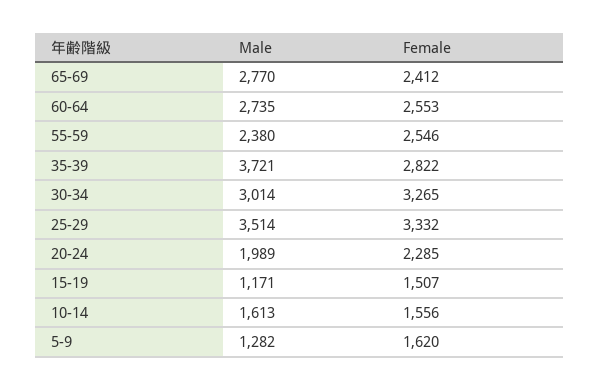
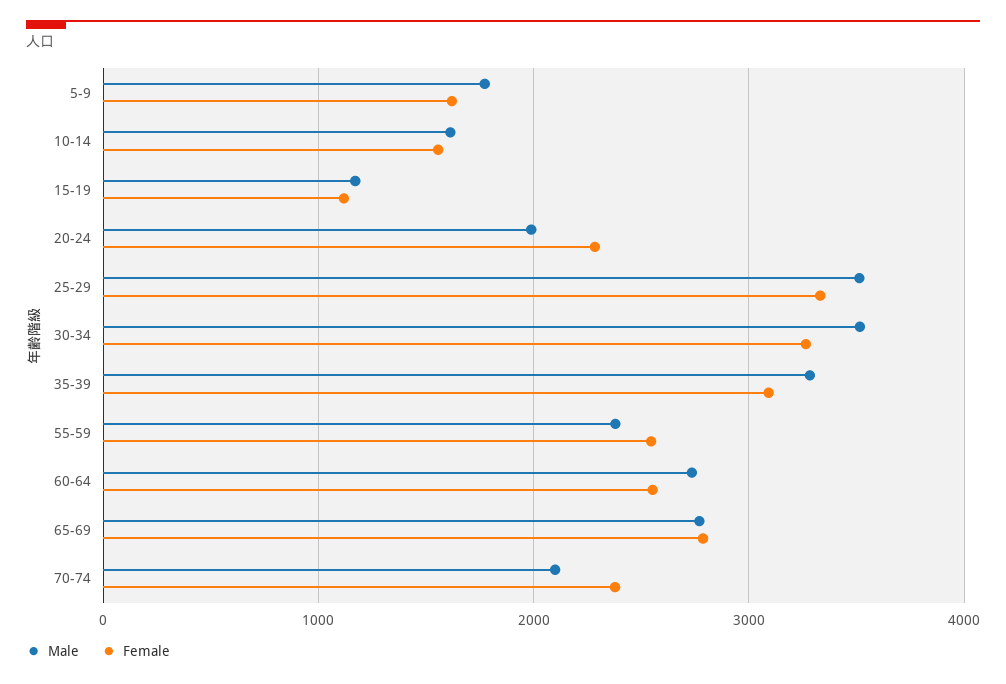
Female, 65-69: 2412 -> 2800
Male, 35-39: 3721 -> 3300
Female, 35-39: 2822 -> 3100
Male, 30-34: 3014 -> 3500
Female, 15-19: 1507 -> 1100
Male, 5-9: 1282 -> 1800
Male, 70-74: none -> 2100
Female, 70-74: none -> 2400

